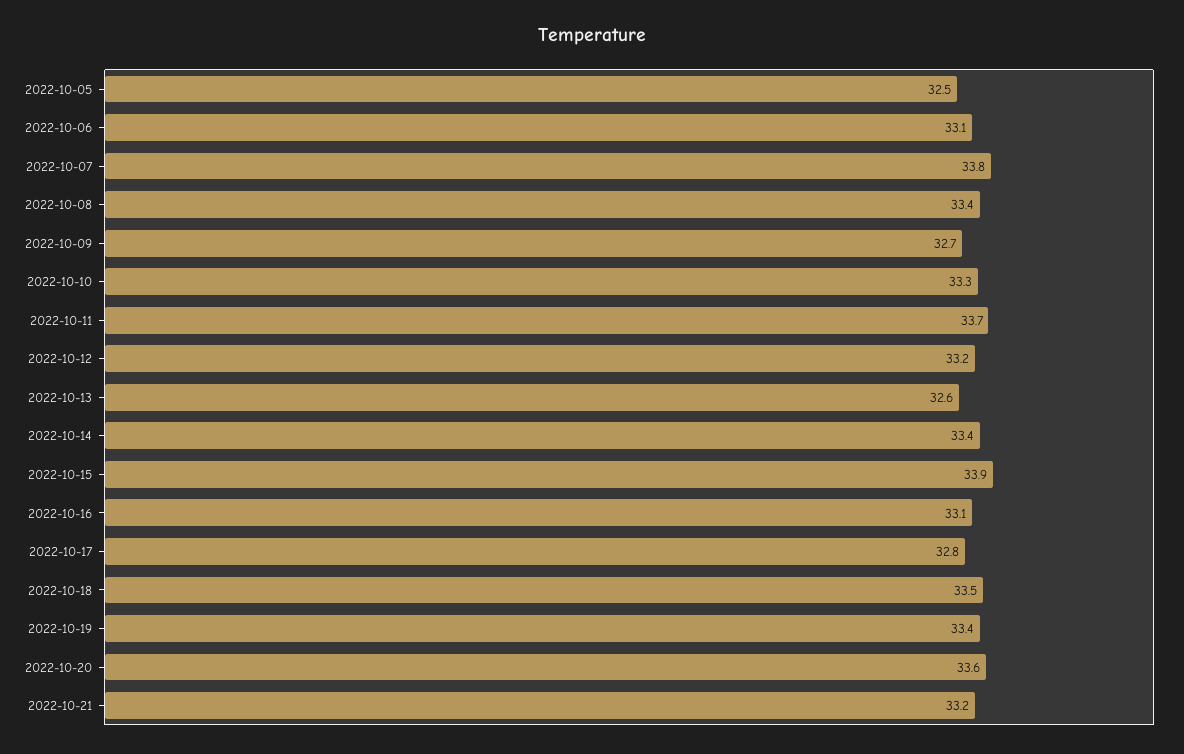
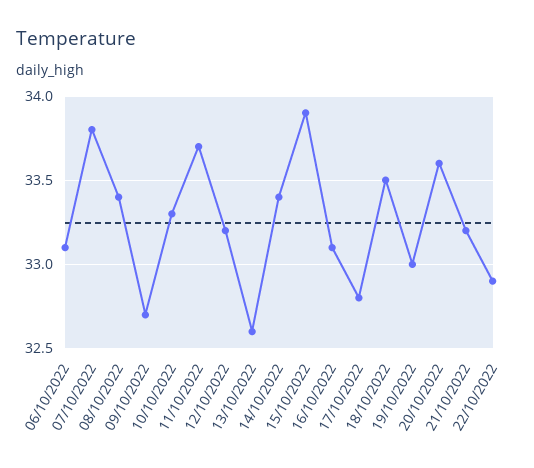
2022-10-05: 32.5 -> none
2022-10-19: 33.4 -> 33
22/10/2022: none -> 32.9

